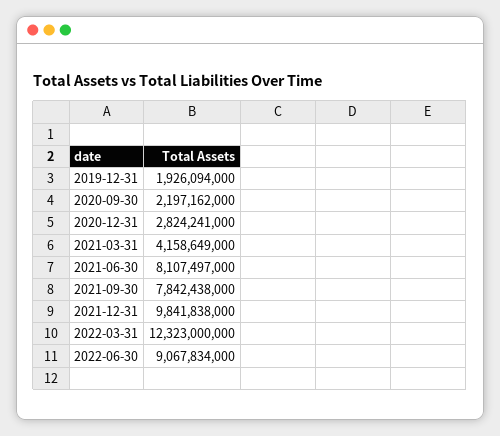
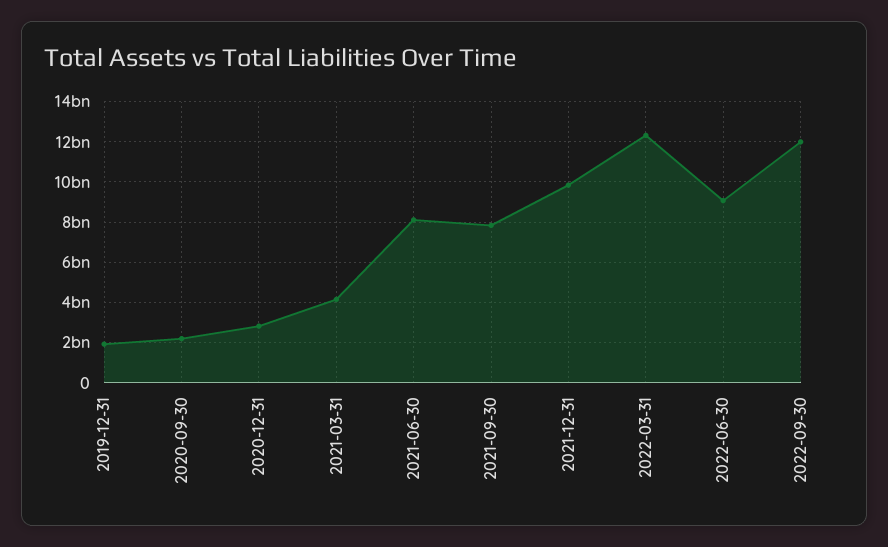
2022-09-30: none -> 12000000000

